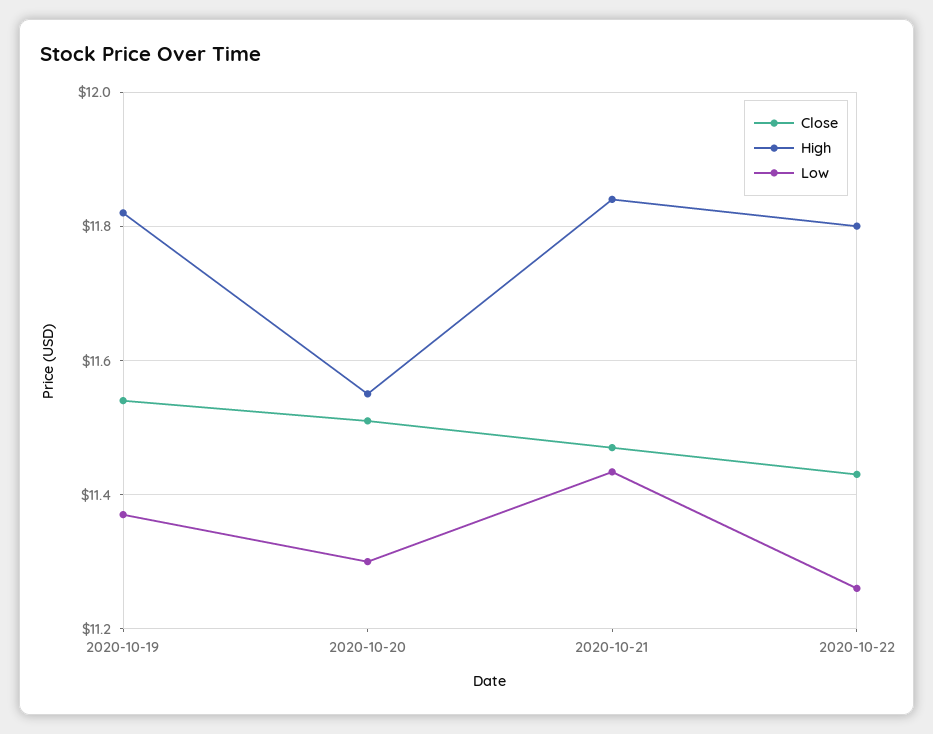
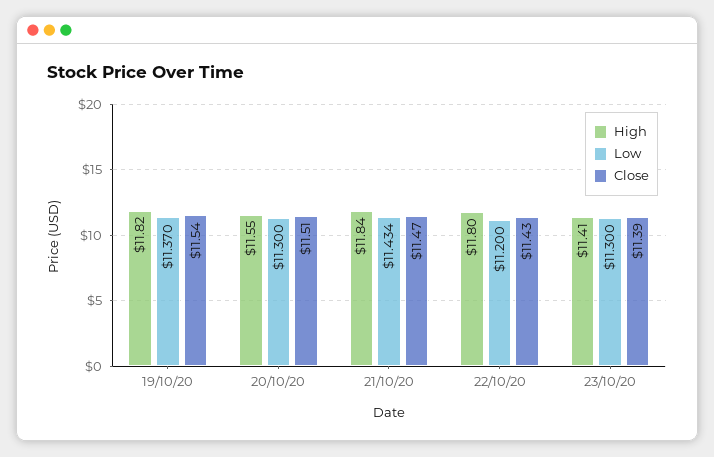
Low, 2020-10-22: 11.26 -> 11.2
High, 23/10/20: none -> 11.41
Low, 23/10/20: none -> 11.3
Close, 23/10/20: none -> 11.39

